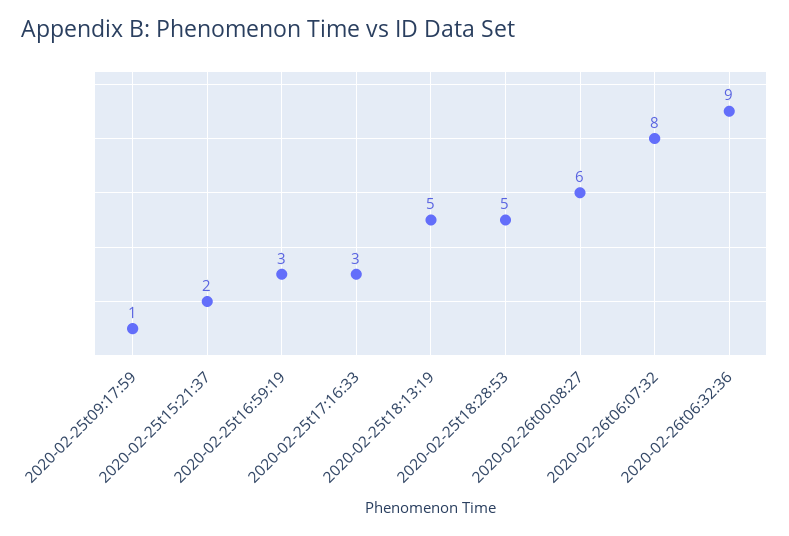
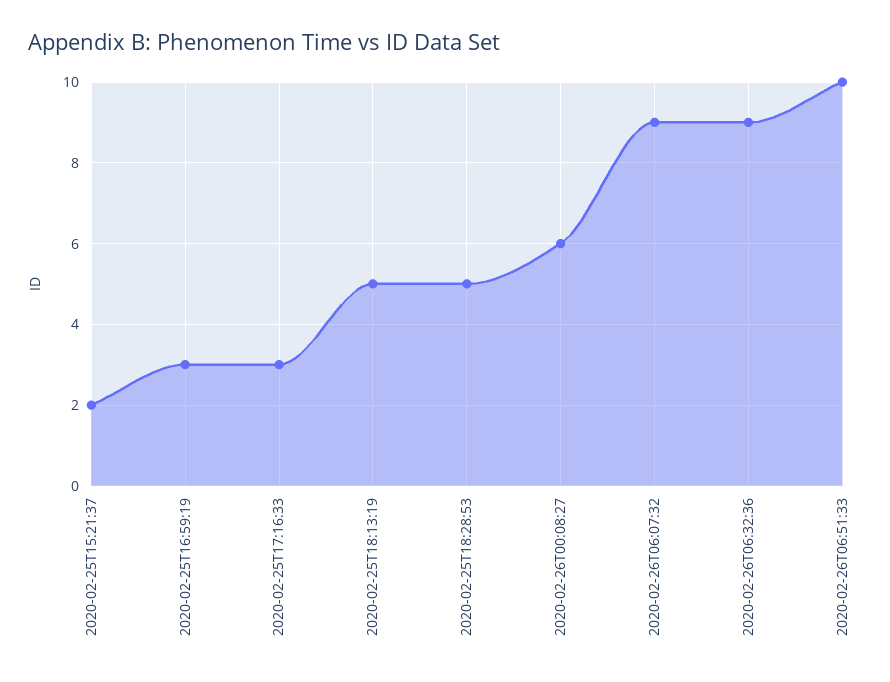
2020-02-25t09:17:59: 1 -> none
2020-02-26t06:07:32: 8 -> 9
2020-02-26T06:51:33: none -> 10

